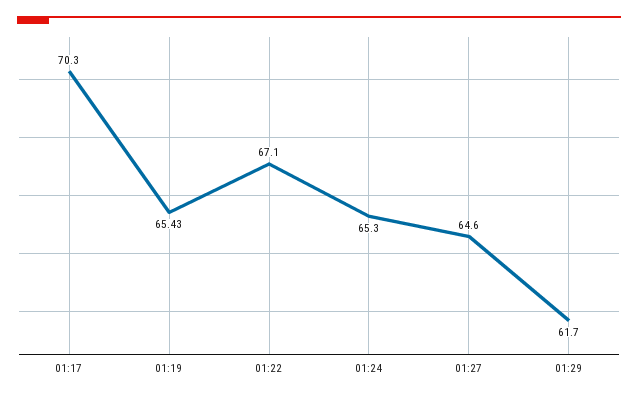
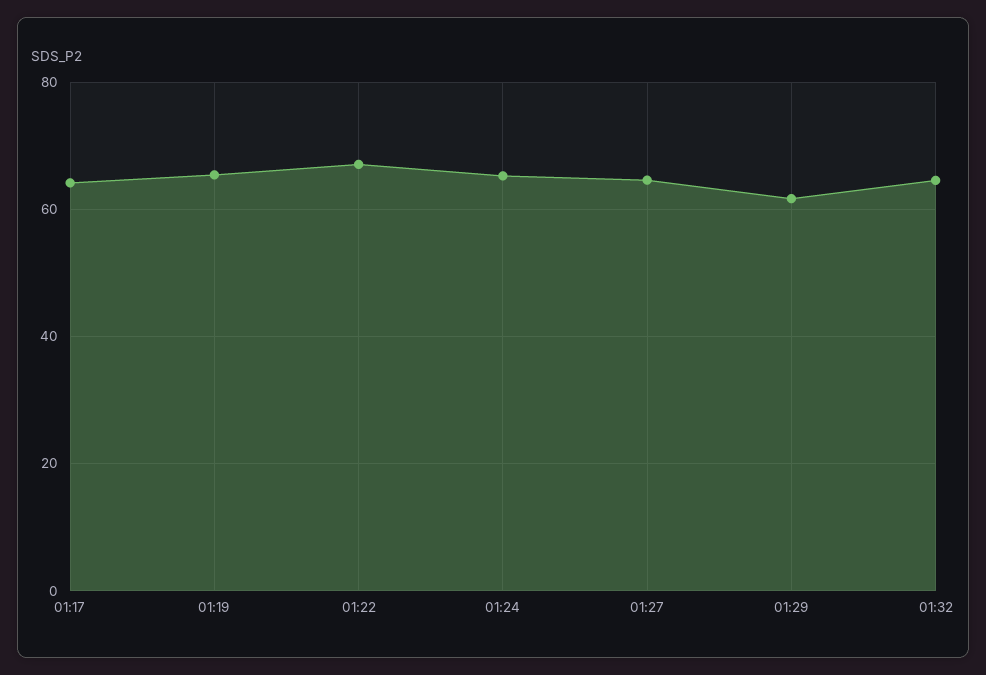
01:17: 70.3 -> 64
01:32: none -> 64

